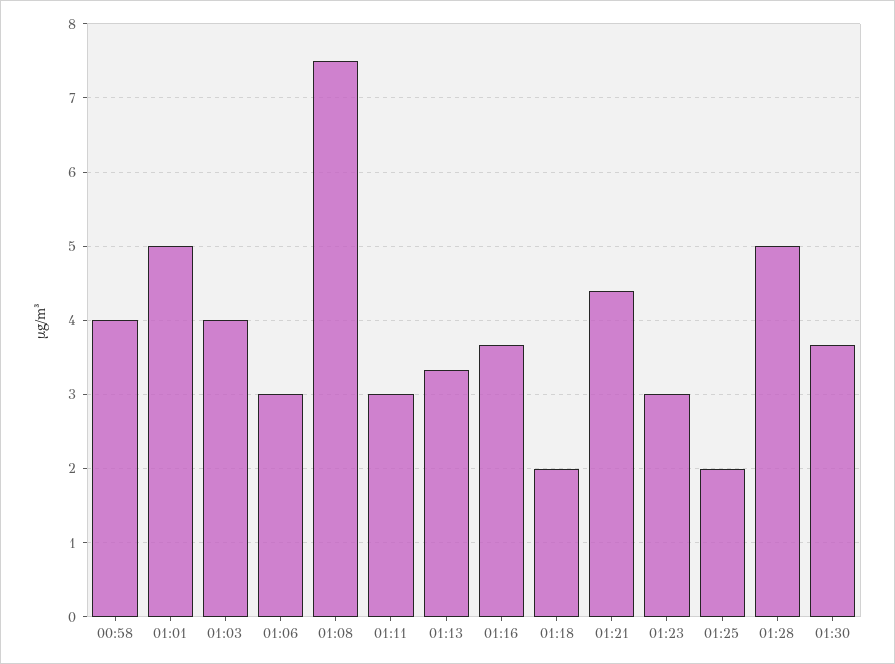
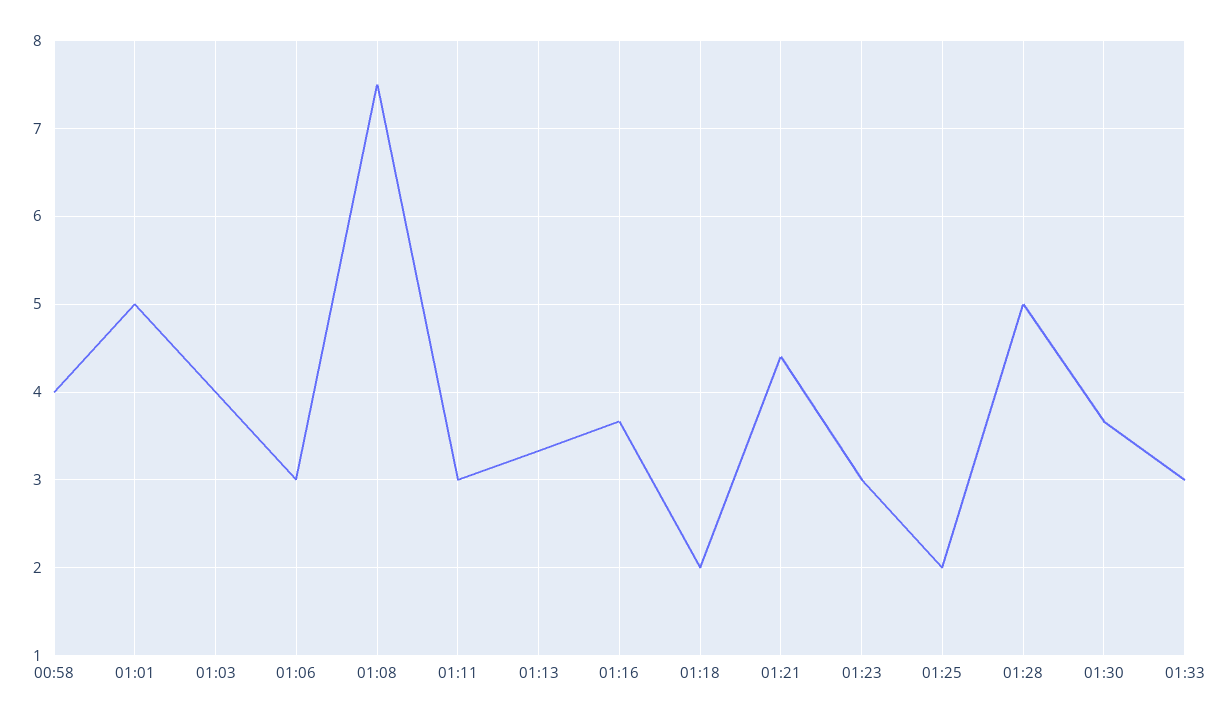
01:33: none -> 3

